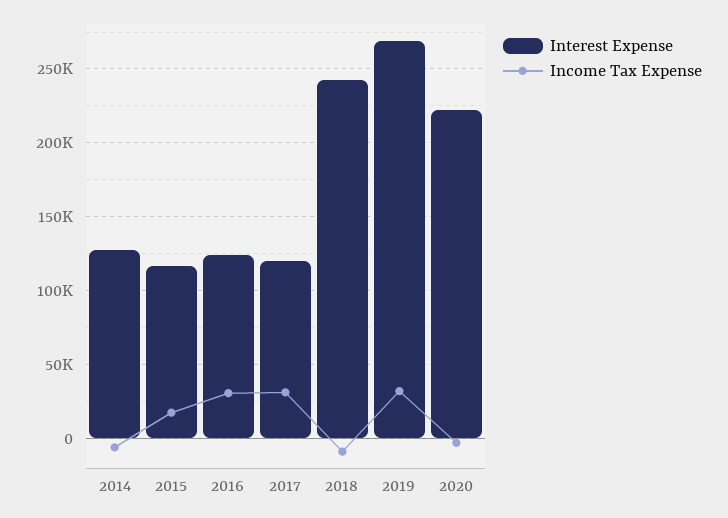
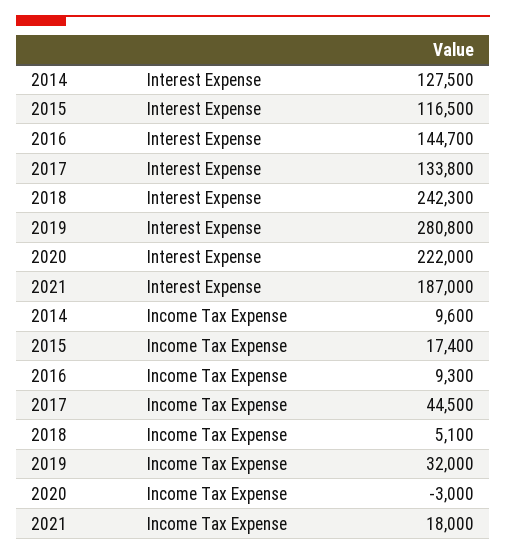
Income Tax Expense, 2014: -5000 -> 9600
Interest Expense, 2016: 125000 -> 144700
Income Tax Expense, 2016: 30000 -> 9300
Interest Expense, 2017: 120000 -> 133800
Income Tax Expense, 2017: 30000 -> 44500
Income Tax Expense, 2018: -10000 -> 5100
Interest Expense, 2019: 270000 -> 280800
Interest Expense, 2021: none -> 187000
Income Tax Expense, 2021: none -> 18000

